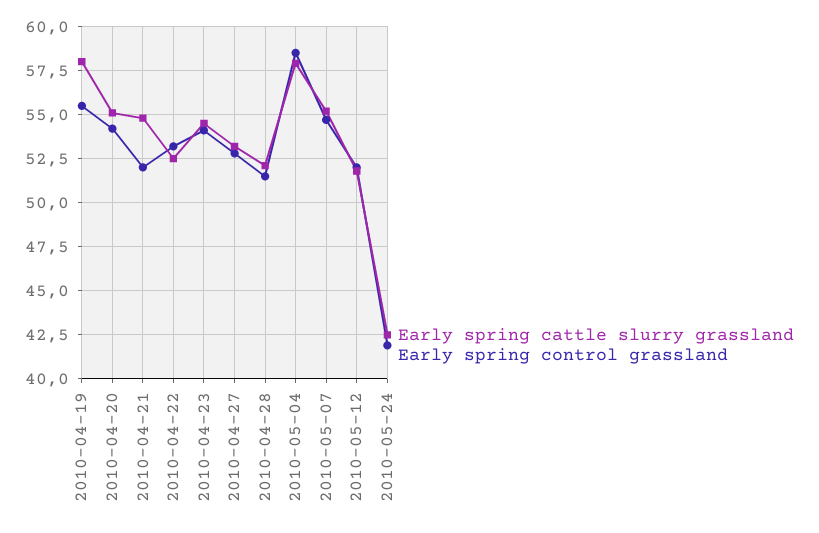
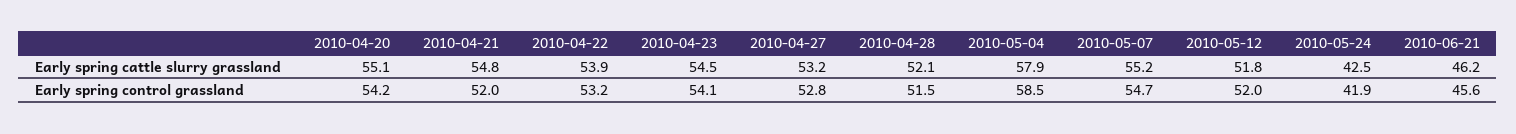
Early spring cattle slurry grassland, 2010-04-19: 58 -> none
Early spring control grassland, 2010-04-19: 55.5 -> none
Early spring cattle slurry grassland, 2010-04-22: 52.5 -> 53.9
Early spring cattle slurry grassland, 2010-06-21: none -> 46.2
Early spring control grassland, 2010-06-21: none -> 45.6

